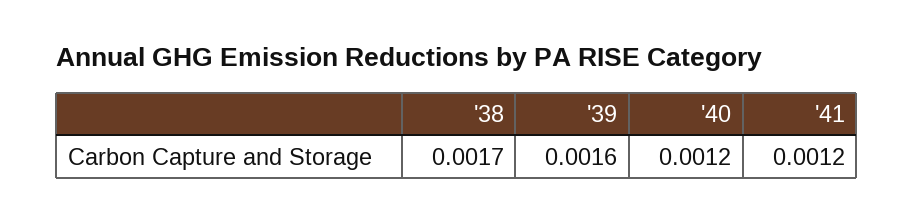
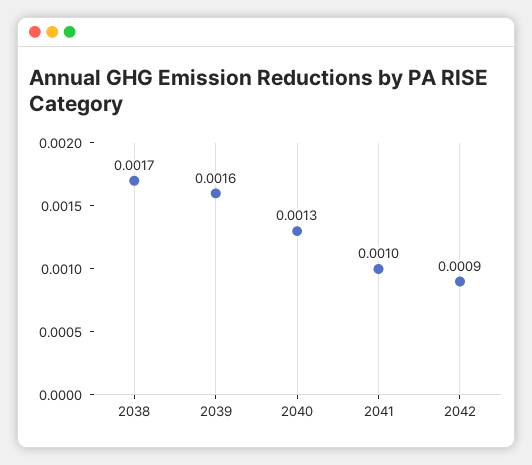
'40: 0.0012 -> 0.0013
'41: 0.0012 -> 0.001
2042: none -> 0.0009

